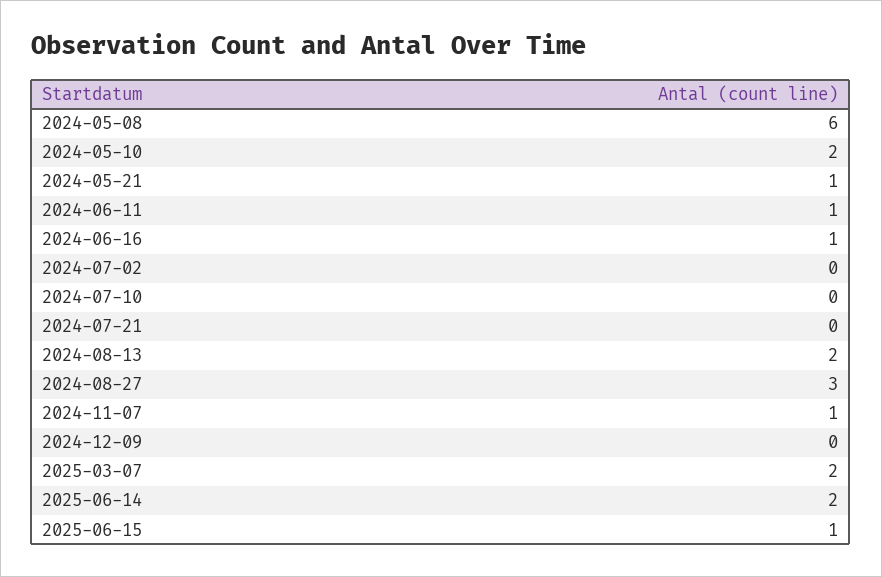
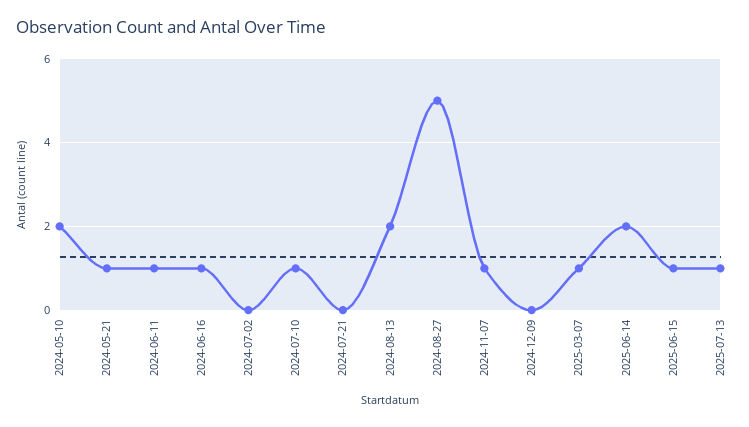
2024-05-08: 6 -> none
2024-07-10: 0 -> 1
2024-08-27: 3 -> 5
2025-03-07: 2 -> 1
2025-07-13: none -> 1

